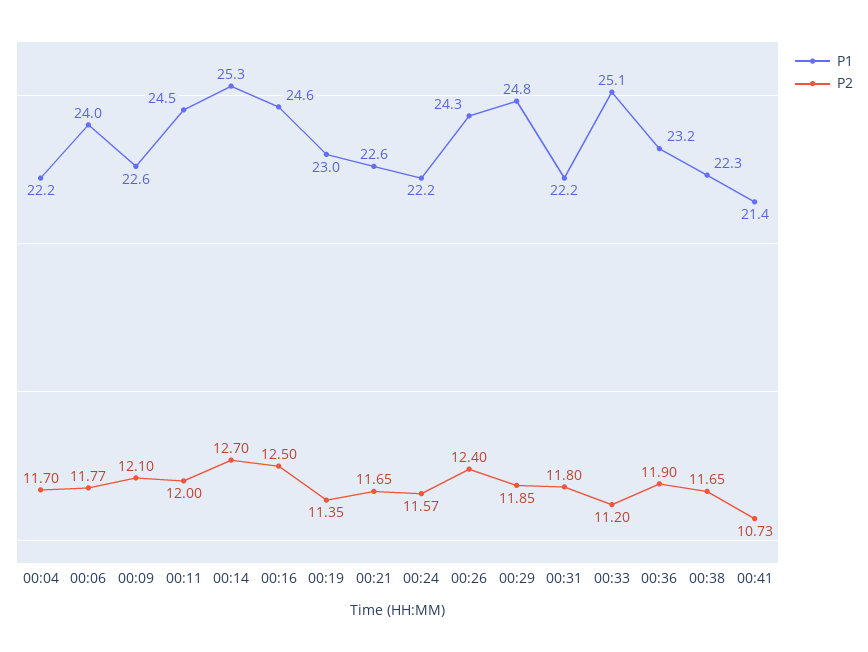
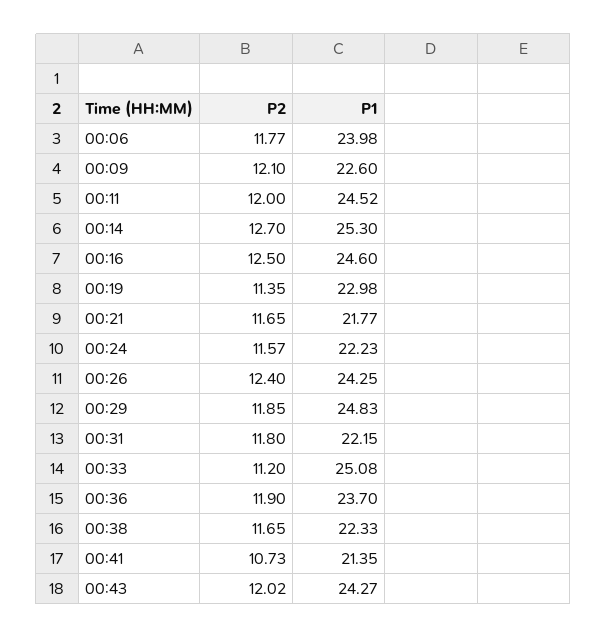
P1, 00:04: 22.2 -> none
P2, 00:04: 11.7 -> none
P1, 00:21: 22.6 -> 21.77
P1, 00:36: 23.2 -> 23.7
P2, 00:43: none -> 12.02
P1, 00:43: none -> 24.27

